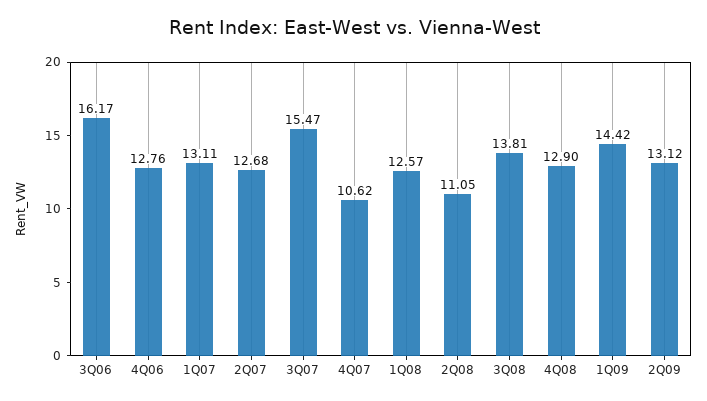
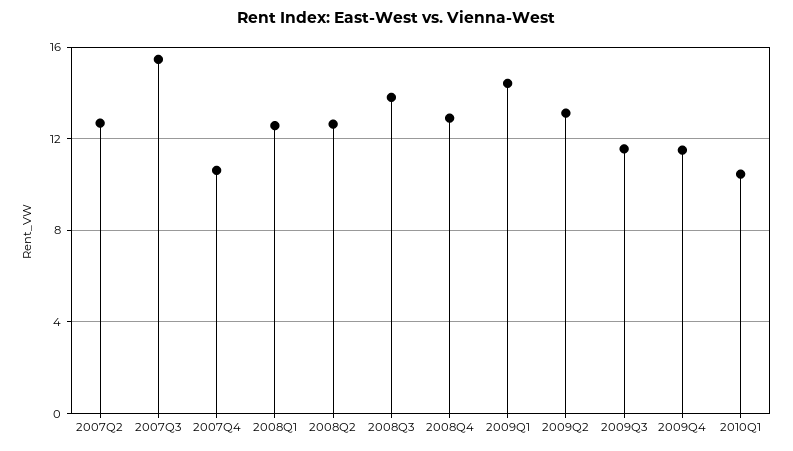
3Q06: 16.17 -> none
4Q06: 12.76 -> none
1Q07: 13.11 -> none
2Q08: 11.05 -> 12.5
2009Q3: none -> 11.5
2009Q4: none -> 11.5
2010Q1: none -> 10.5

